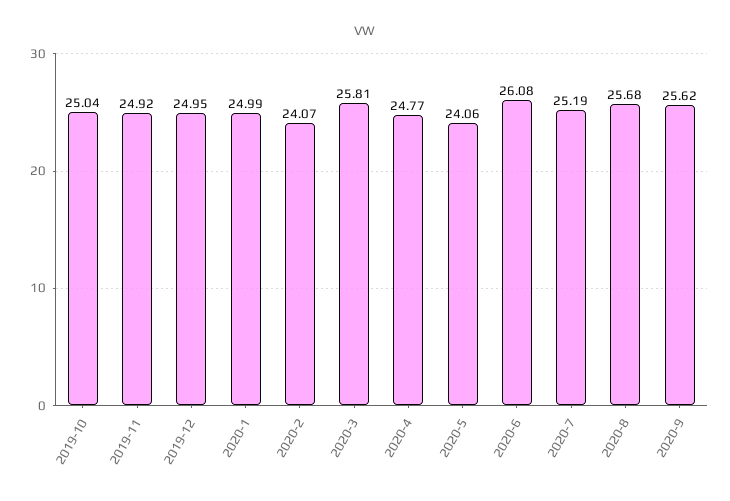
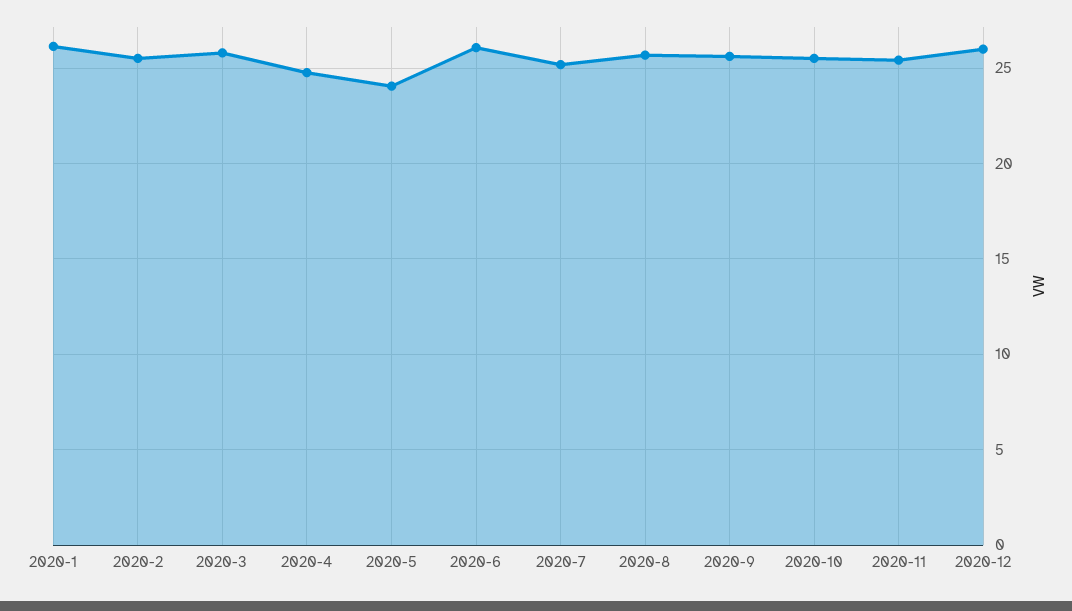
2019-10: 25.04 -> none
2019-11: 24.92 -> none
2019-12: 24.95 -> none
2020-1: 24.99 -> 26
2020-2: 24.07 -> 25.5
2020-10: none -> 25.5
2020-11: none -> 25.5
2020-12: none -> 26

